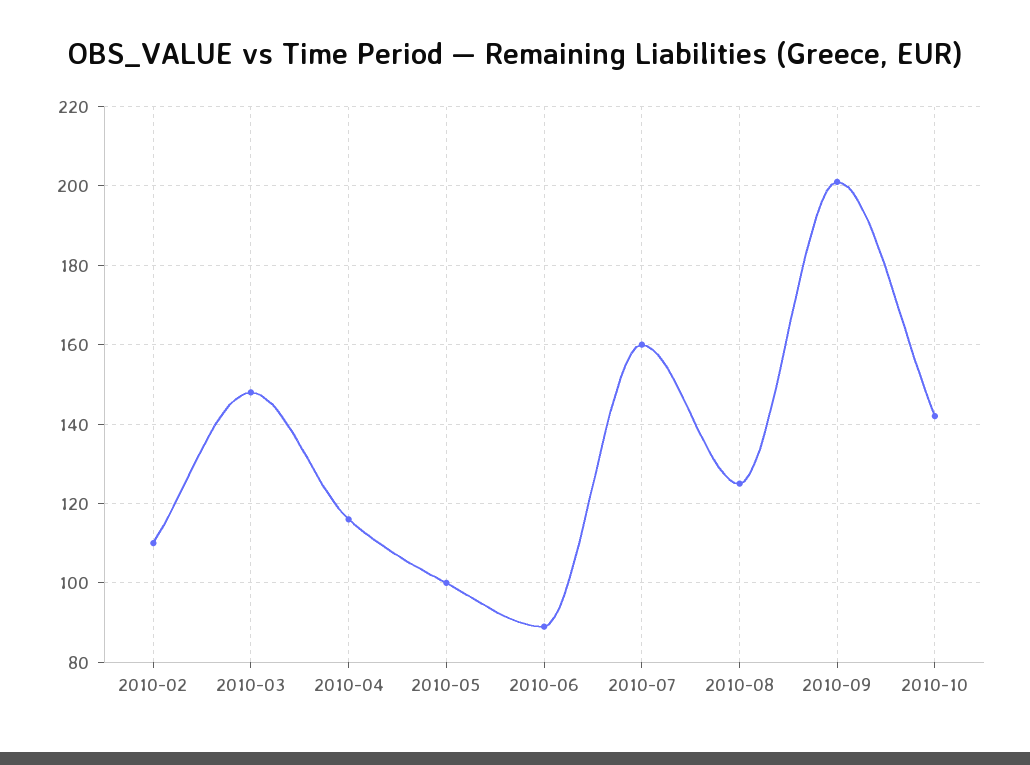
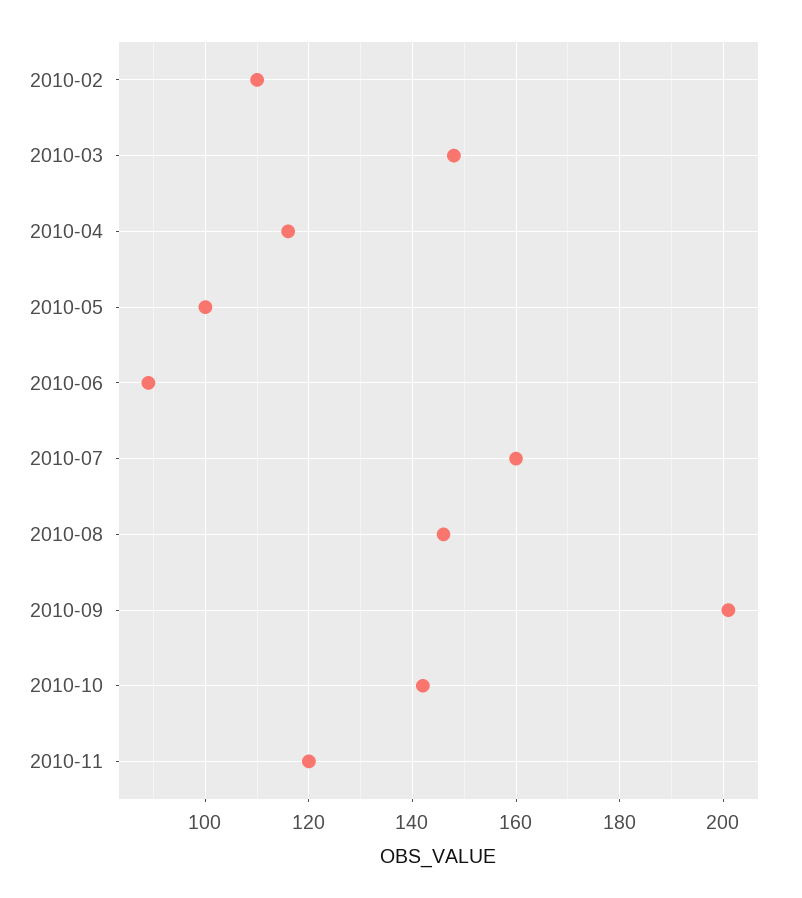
2010-08: 125 -> 145
2010-11: none -> 120

